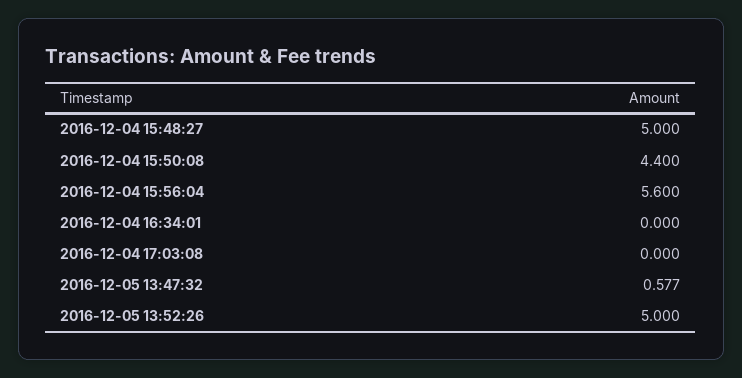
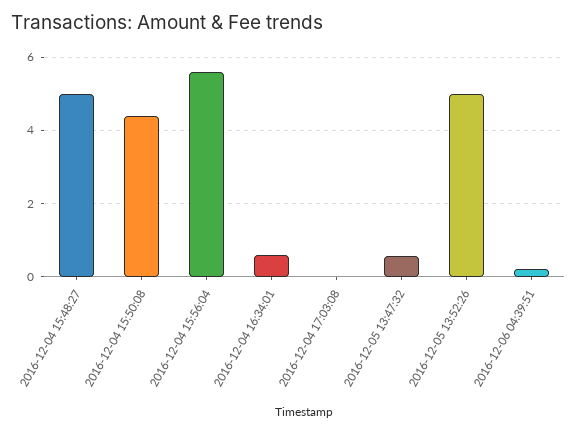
2016-12-04 16:34:01: 0 -> 0.6
2016-12-06 04:39:51: none -> 0.2

